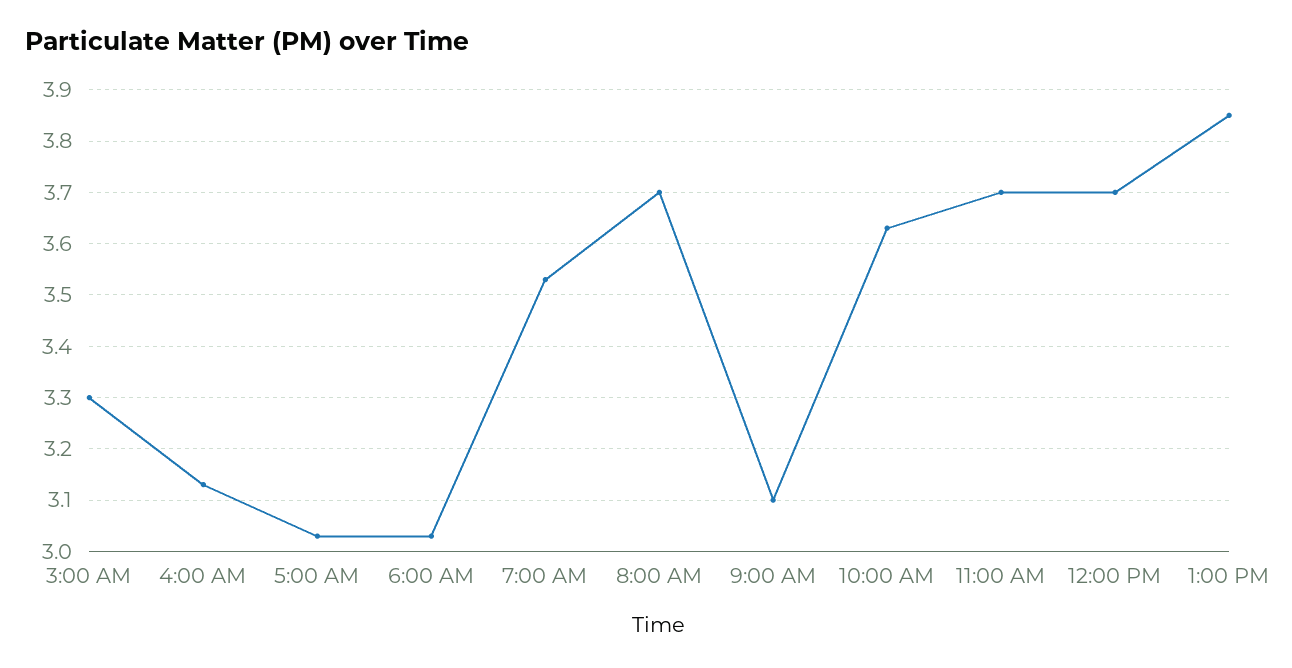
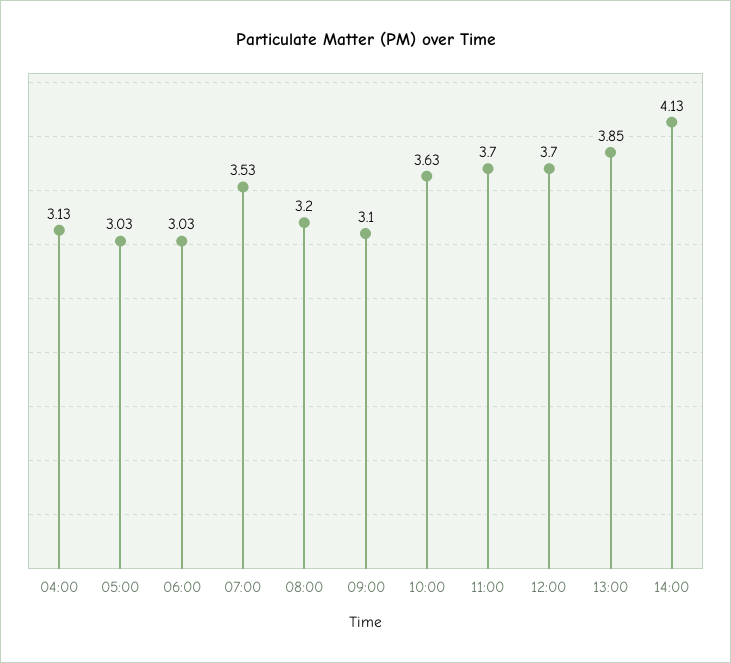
3:00 AM: 3.3 -> none
8:00 AM: 3.7 -> 3.2
14:00: none -> 4.13

